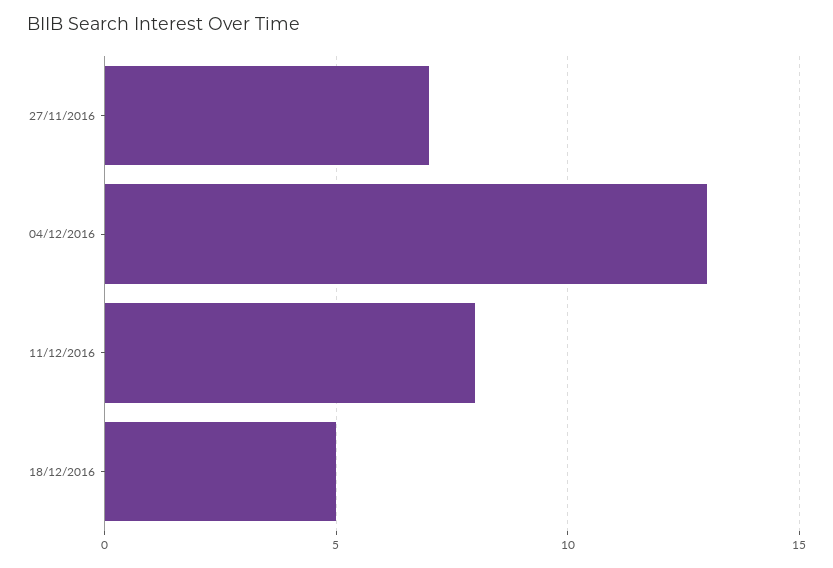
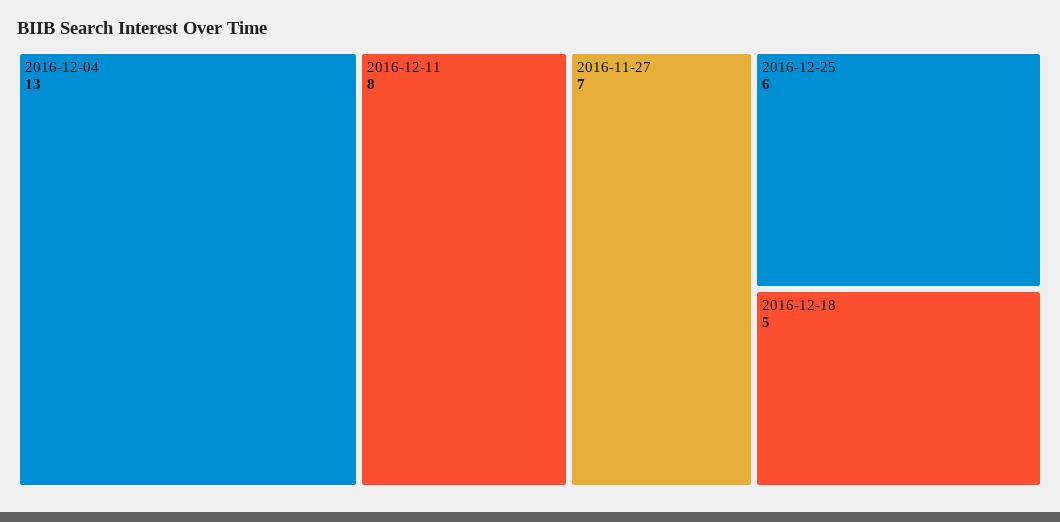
2016-12-25: none -> 6

